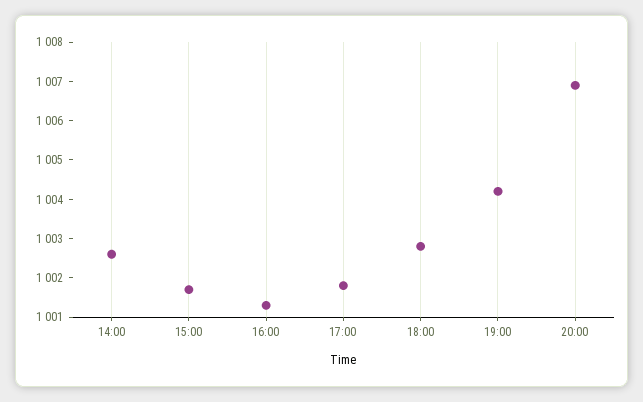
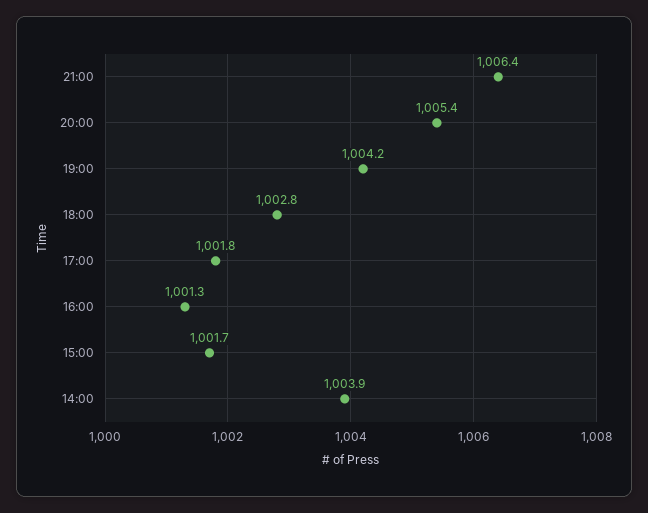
14:00: 1002.5 -> 1003.9
20:00: 1007 -> 1005.4
21:00: none -> 1006.4

